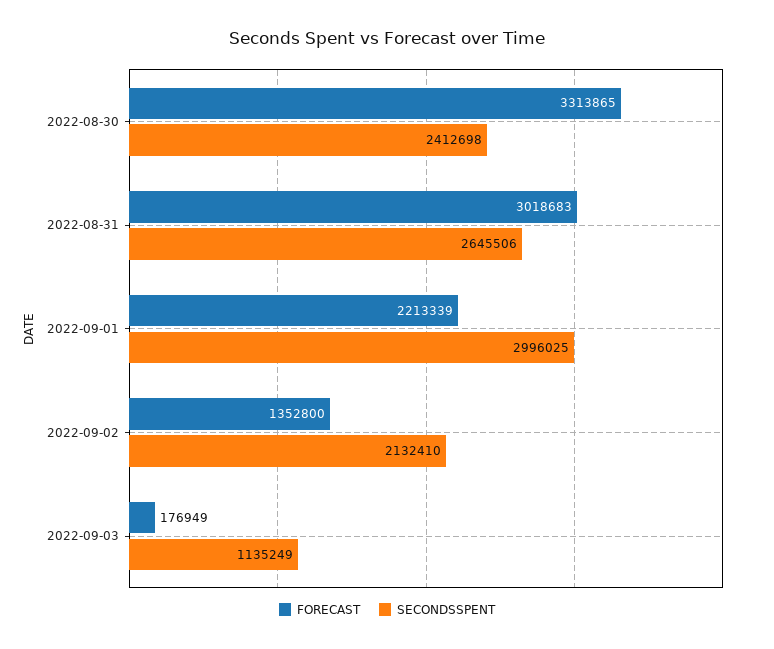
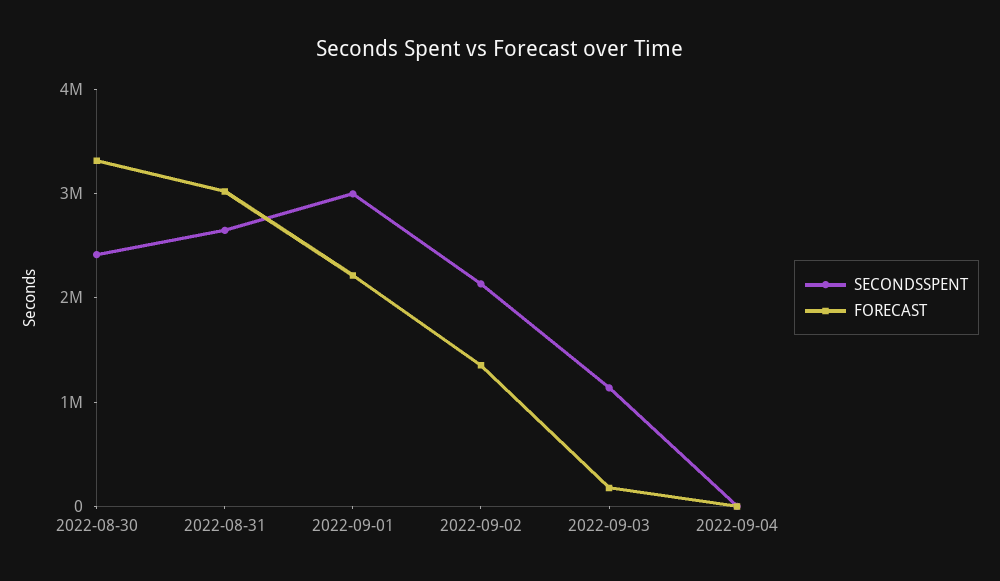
SECONDSSPENT, 2022-09-04: none -> 0
FORECAST, 2022-09-04: none -> 0

